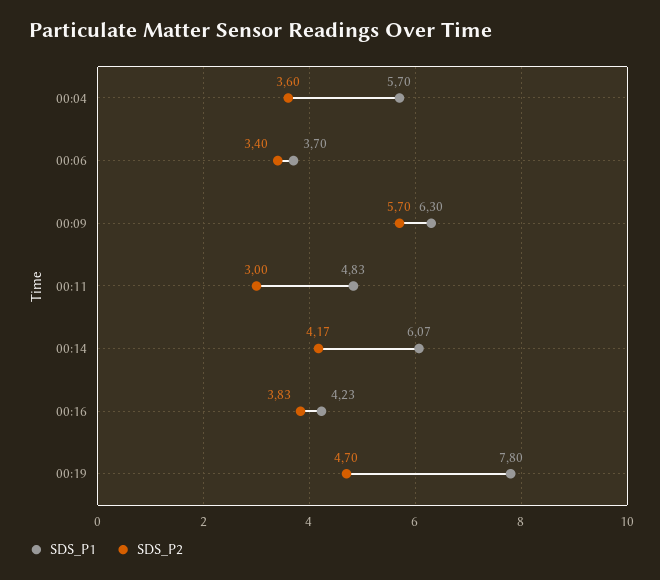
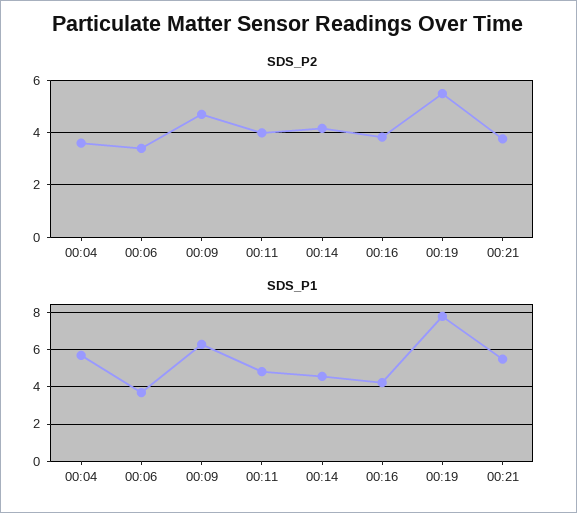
SDS_P2, 00:09: 5.7 -> 4.75
SDS_P2, 00:11: 3 -> 4
SDS_P1, 00:14: 6.07 -> 4.5
SDS_P2, 00:19: 4.7 -> 5.5
SDS_P2, 00:21: none -> 3.75
SDS_P1, 00:21: none -> 5.5

